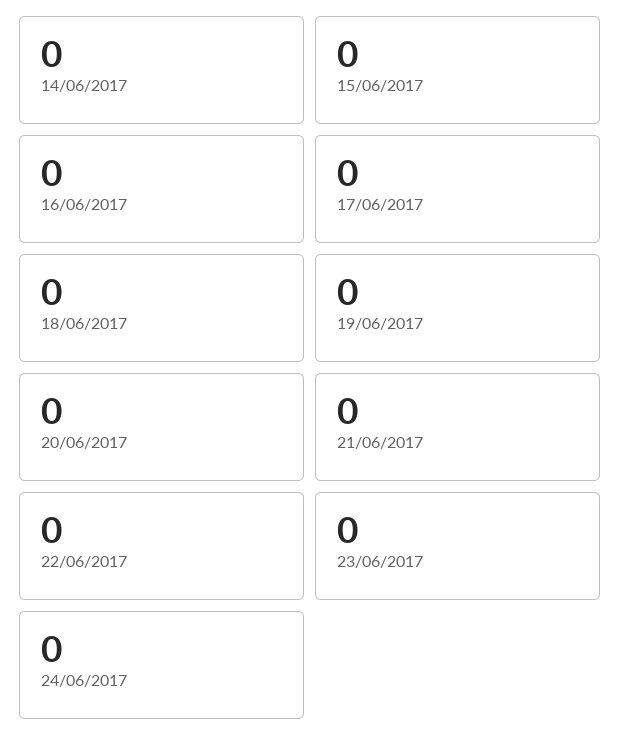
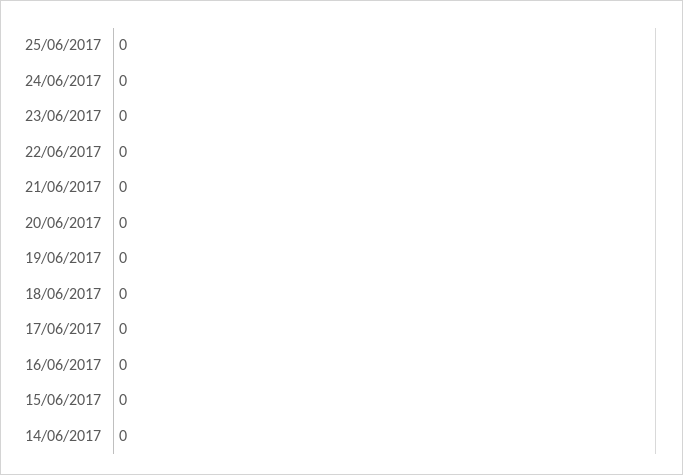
25/06/2017: none -> 0

